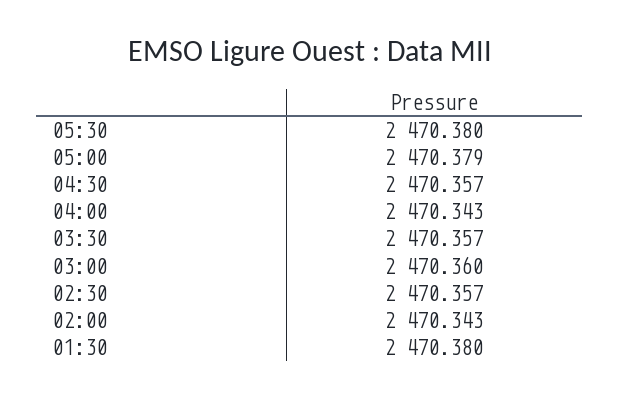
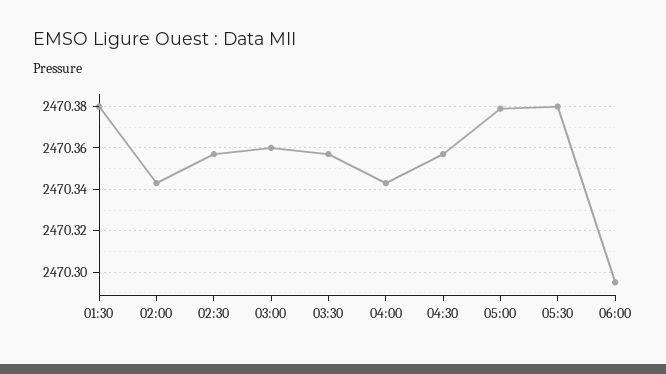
06:00: none -> 2470.295

